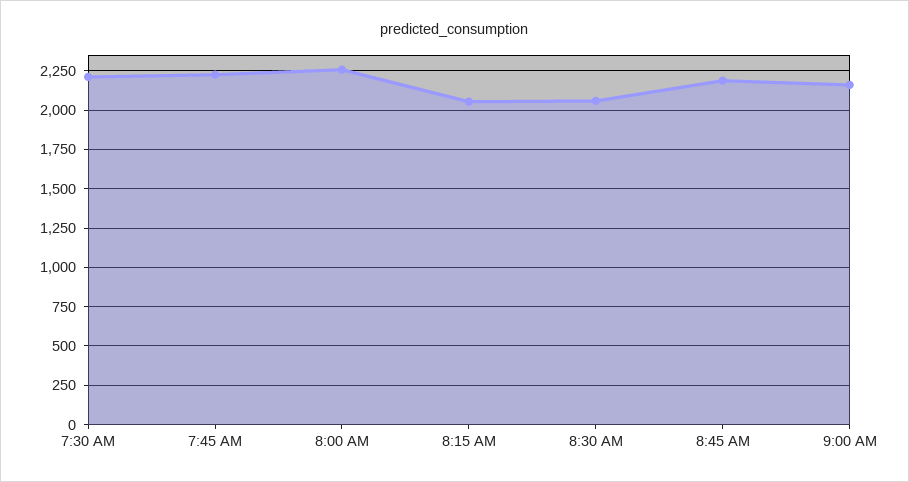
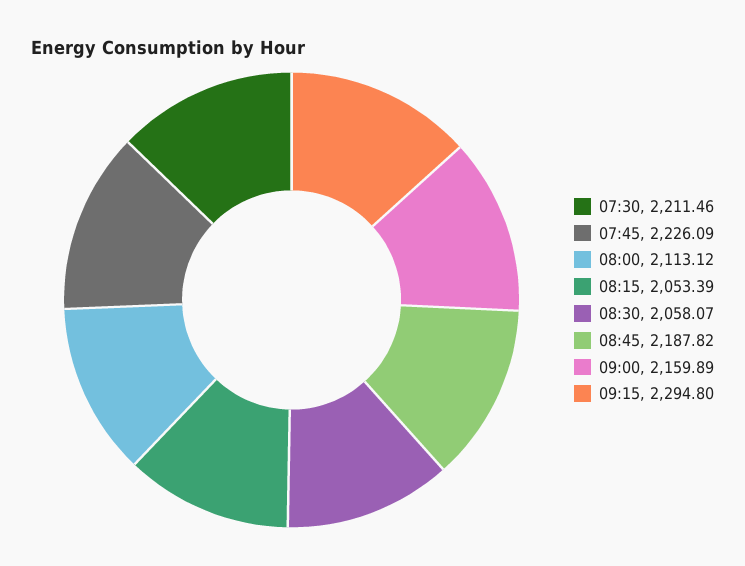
8:00 AM: 2250 -> 2113.12
09:15: none -> 2294.8

